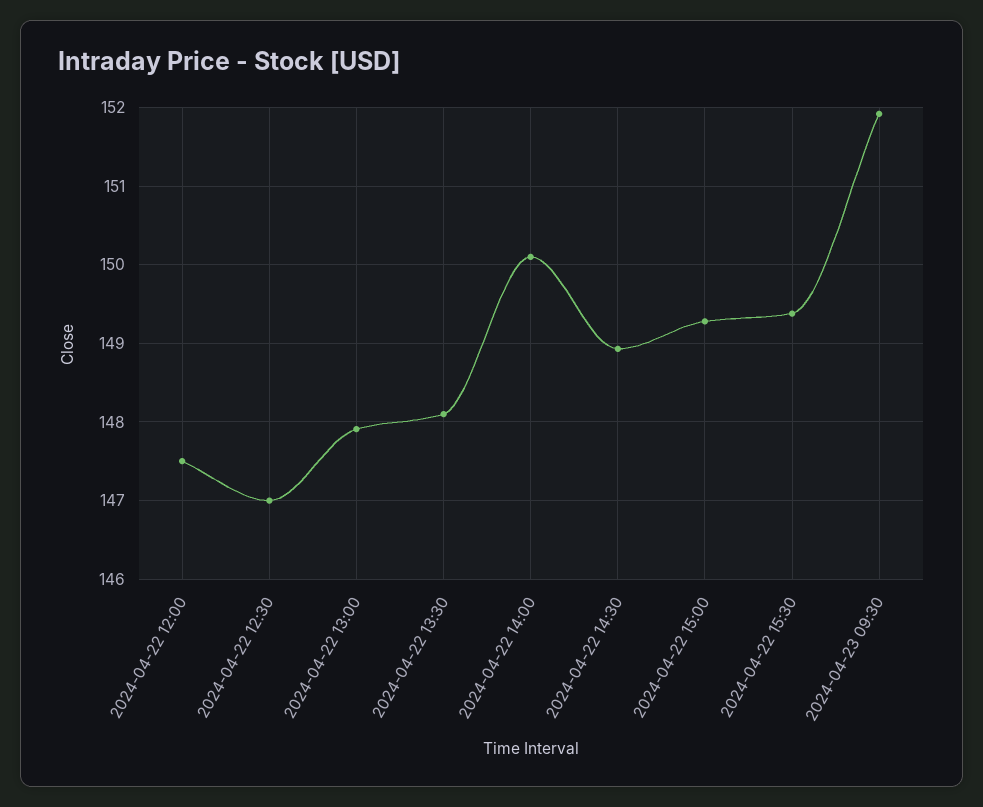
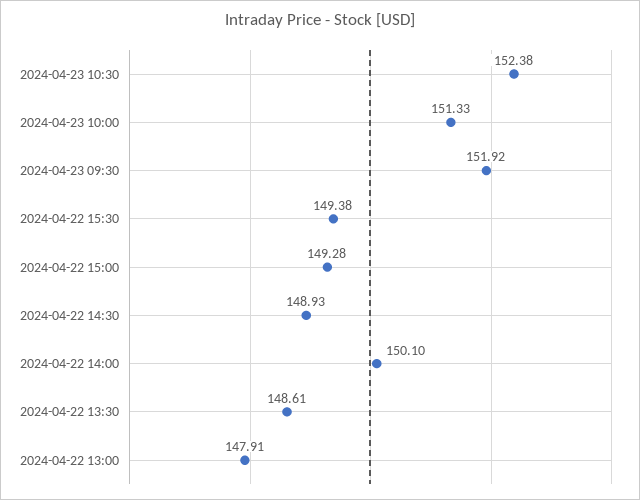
2024-04-22 12:00: 147.5 -> none
2024-04-22 12:30: 147 -> none
2024-04-22 13:30: 148.1 -> 148.61
2024-04-23 10:30: none -> 152.38
2024-04-23 10:00: none -> 151.33

